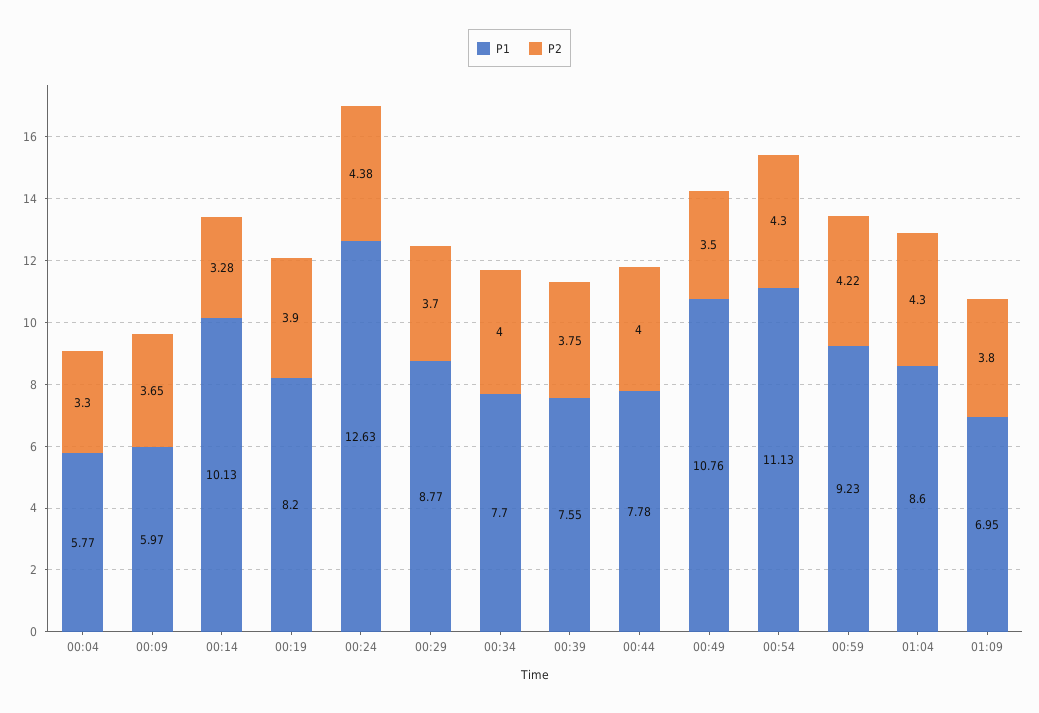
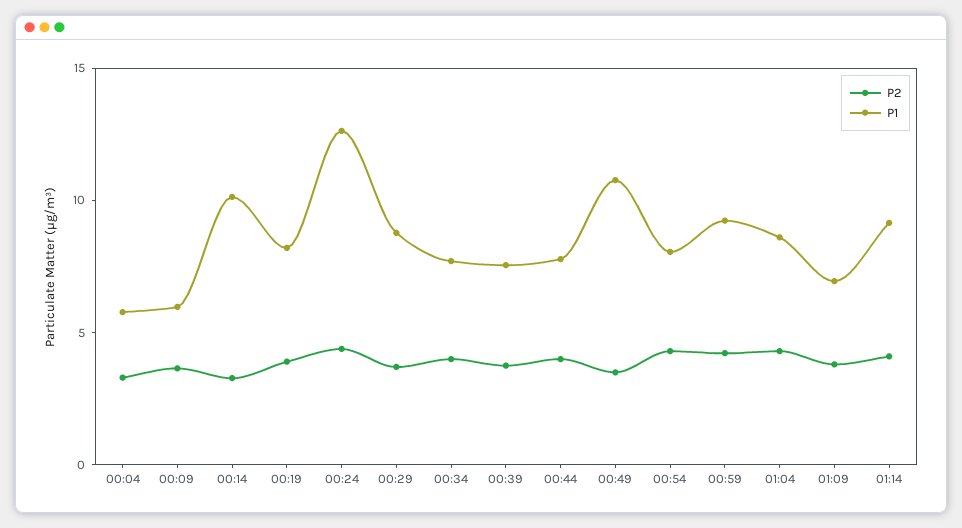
P1, 00:54: 11.13 -> 8
P2, 01:14: none -> 4
P1, 01:14: none -> 9

